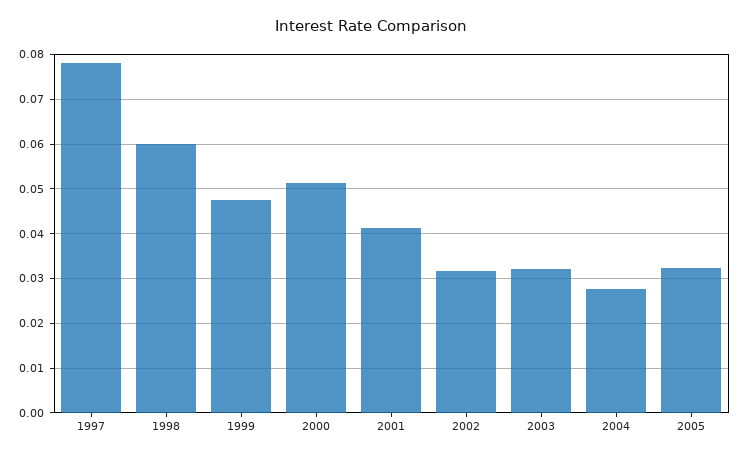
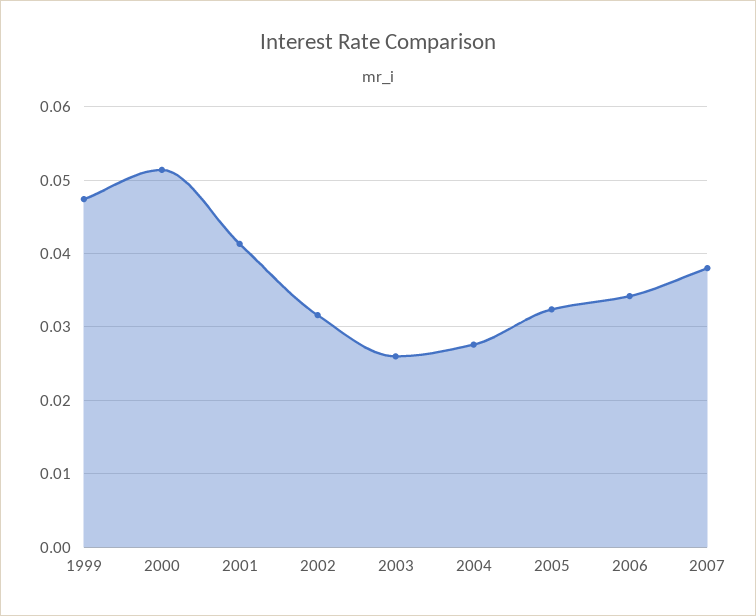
1997: 0.078 -> none
1998: 0.06 -> none
2003: 0.032 -> 0.026
2006: none -> 0.034
2007: none -> 0.038

